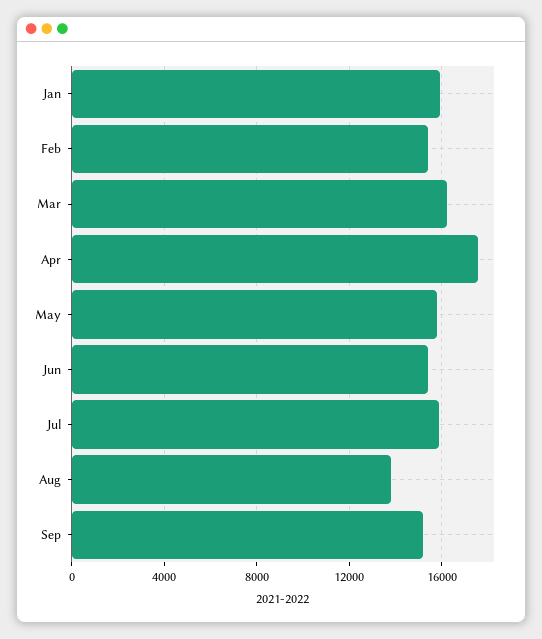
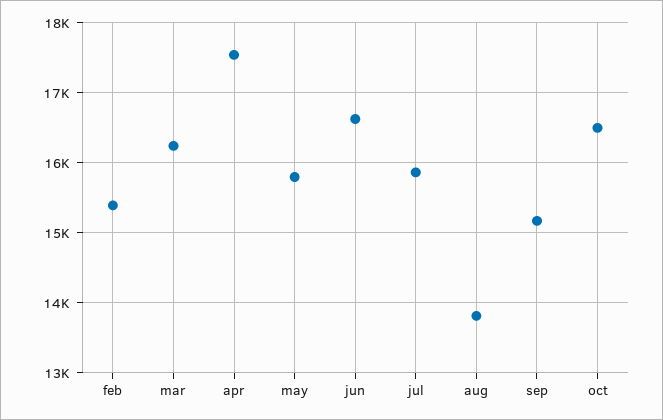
Jan: 16000 -> none
Jun: 15500 -> 16600
oct: none -> 16500

